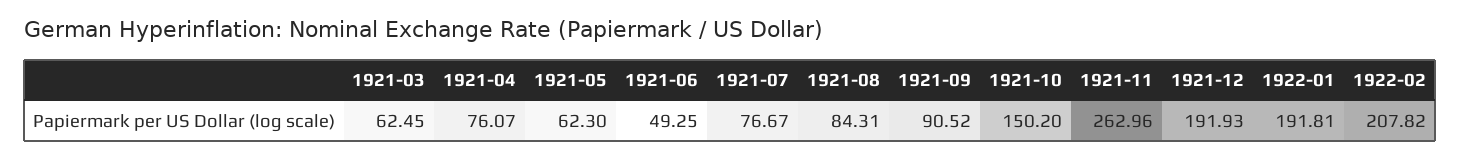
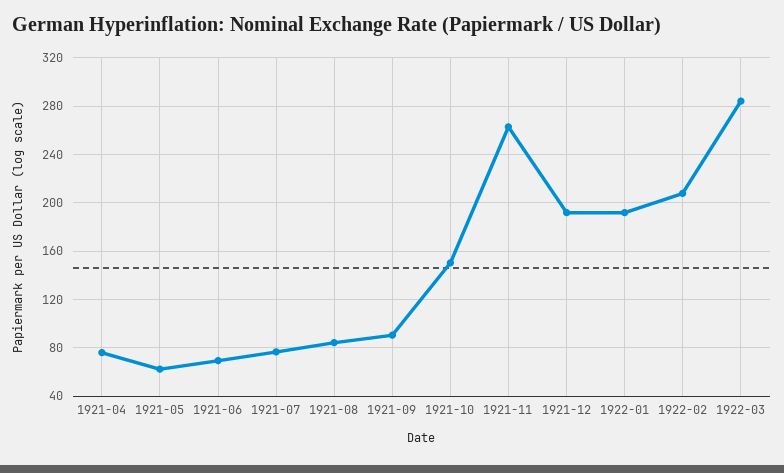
1921-03: 62.45 -> none
1921-06: 49.25 -> 70
1922-03: none -> 285

